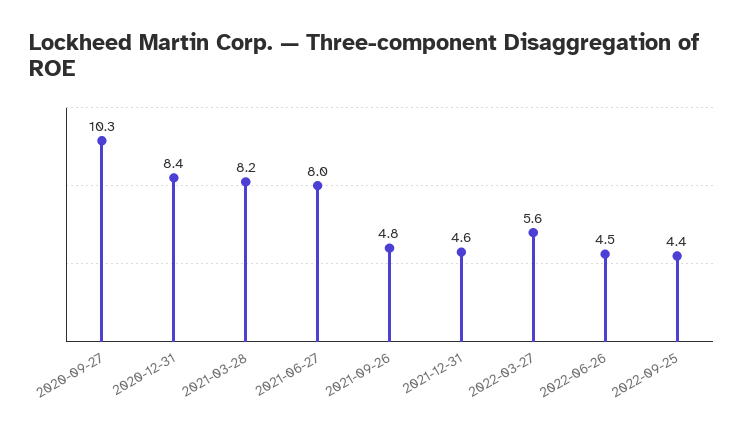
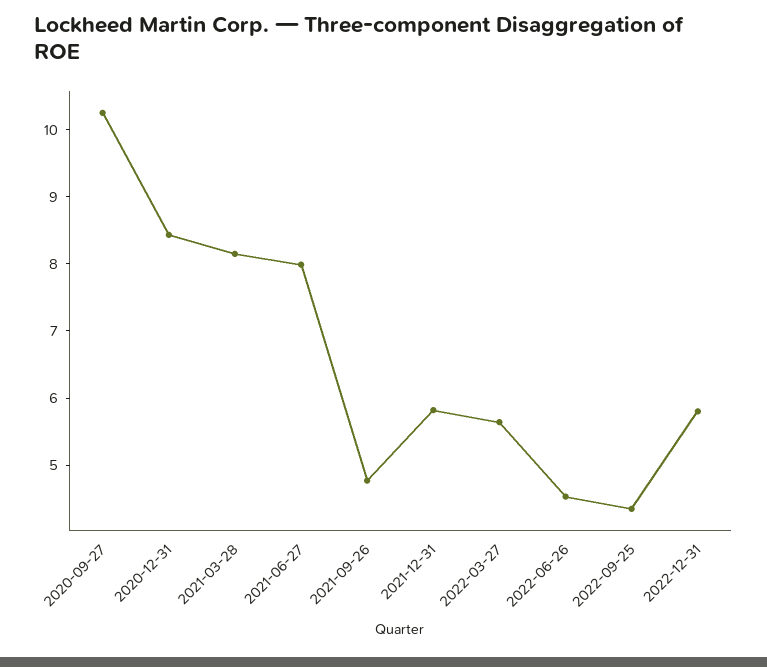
2021-12-31: 4.6 -> 5.8
2022-12-31: none -> 5.8

